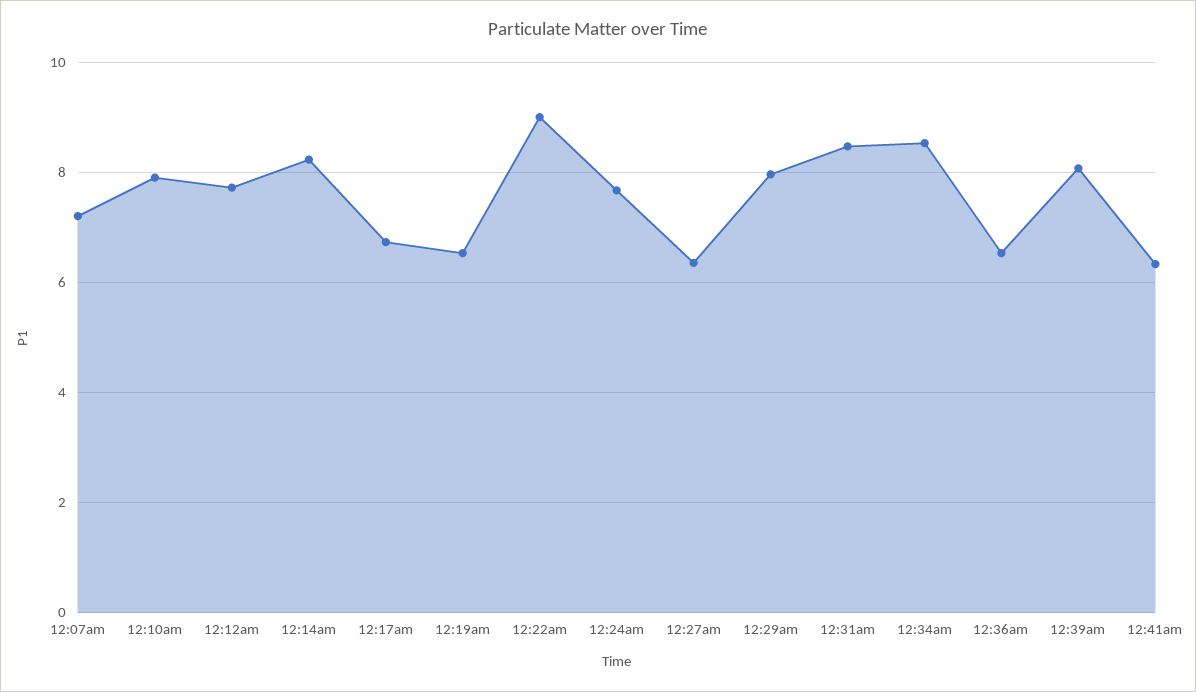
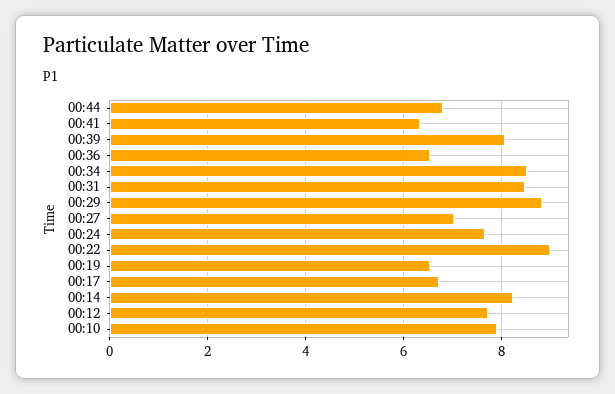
12:07am: 7.2 -> none
12:27am: 6.4 -> 7
12:29am: 8 -> 8.8
00:44: none -> 6.8

